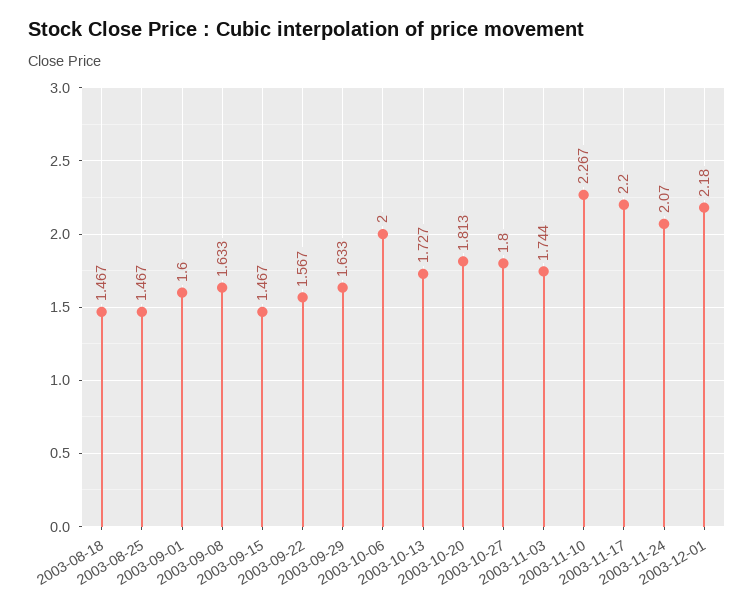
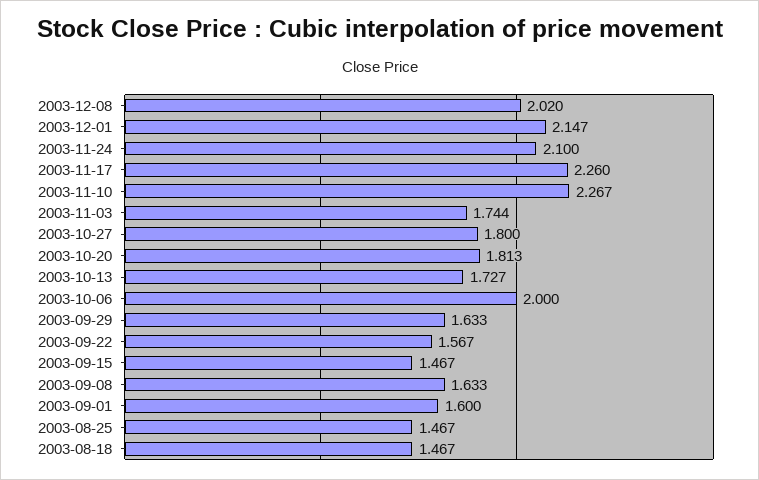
2003-11-17: 2.2 -> 2.26
2003-11-24: 2.07 -> 2.1
2003-12-01: 2.18 -> 2.147
2003-12-08: none -> 2.02

